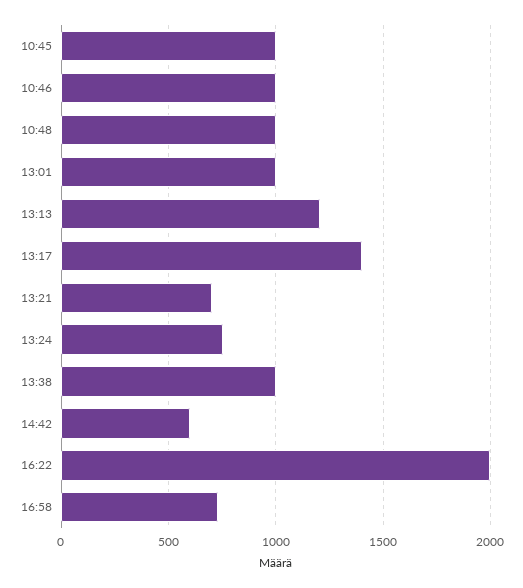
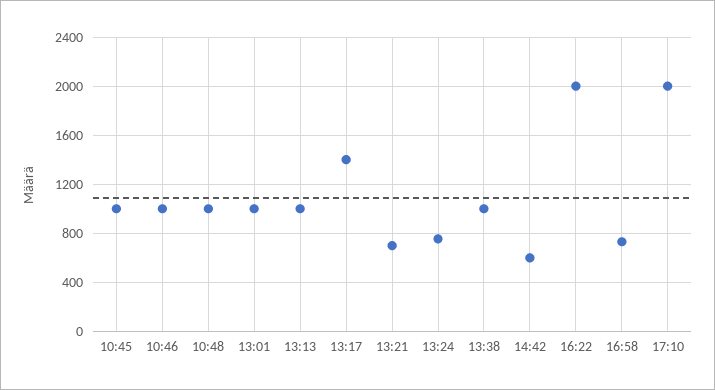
13:13: 1200 -> 1000
17:10: none -> 2000

